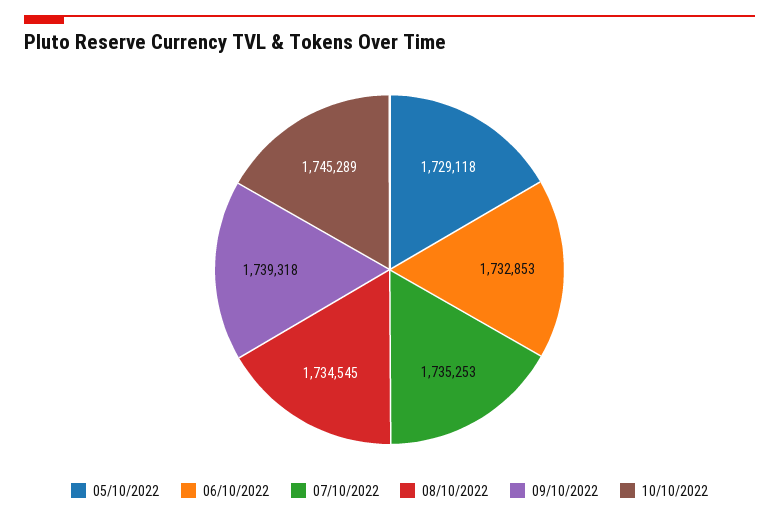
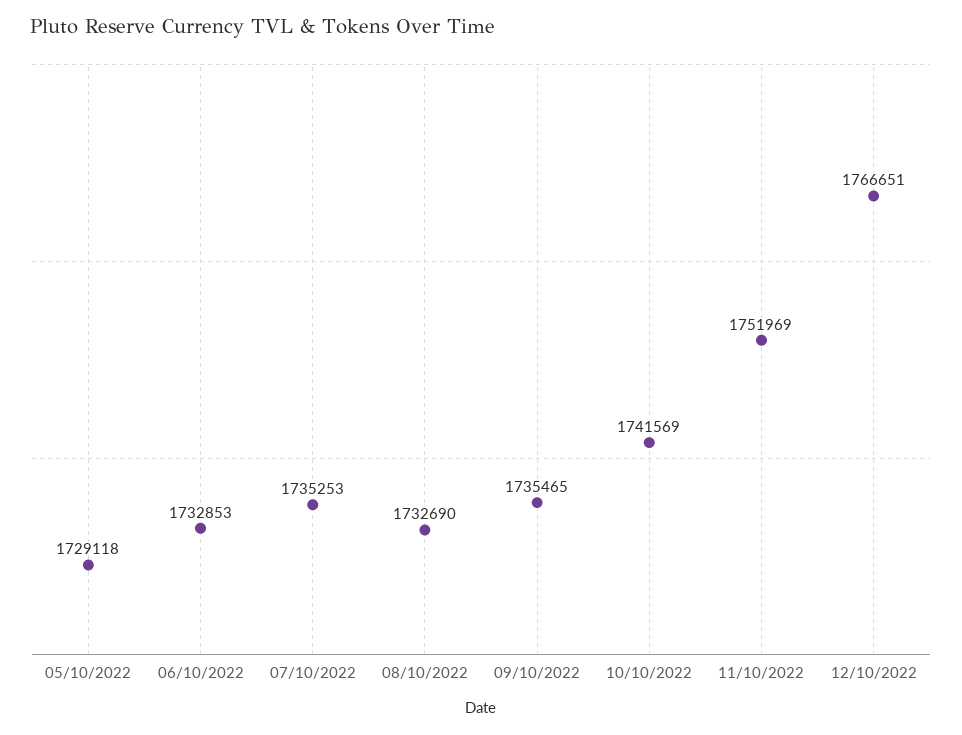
08/10/2022: 1734545 -> 1732690
09/10/2022: 1739318 -> 1735465
10/10/2022: 1745289 -> 1741569
11/10/2022: none -> 1751969
12/10/2022: none -> 1766651

